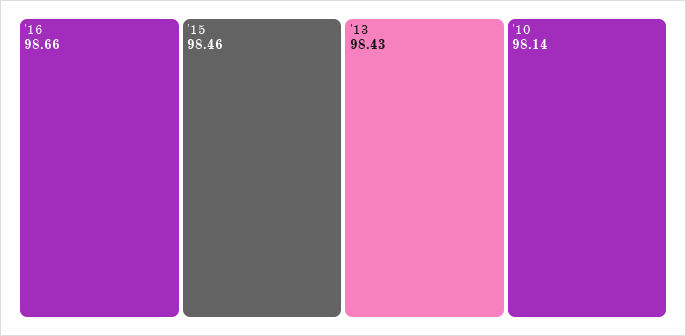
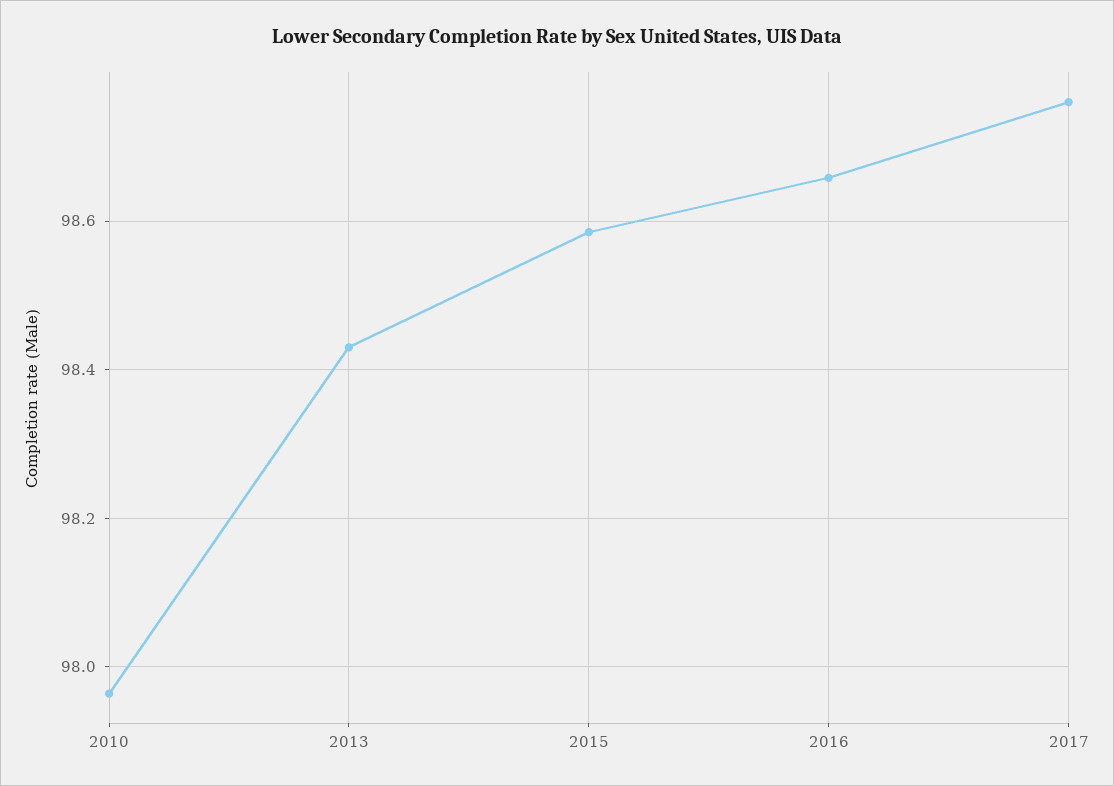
'15: 98.46 -> 98.58
'10: 98.14 -> 97.96
2017: none -> 98.76

